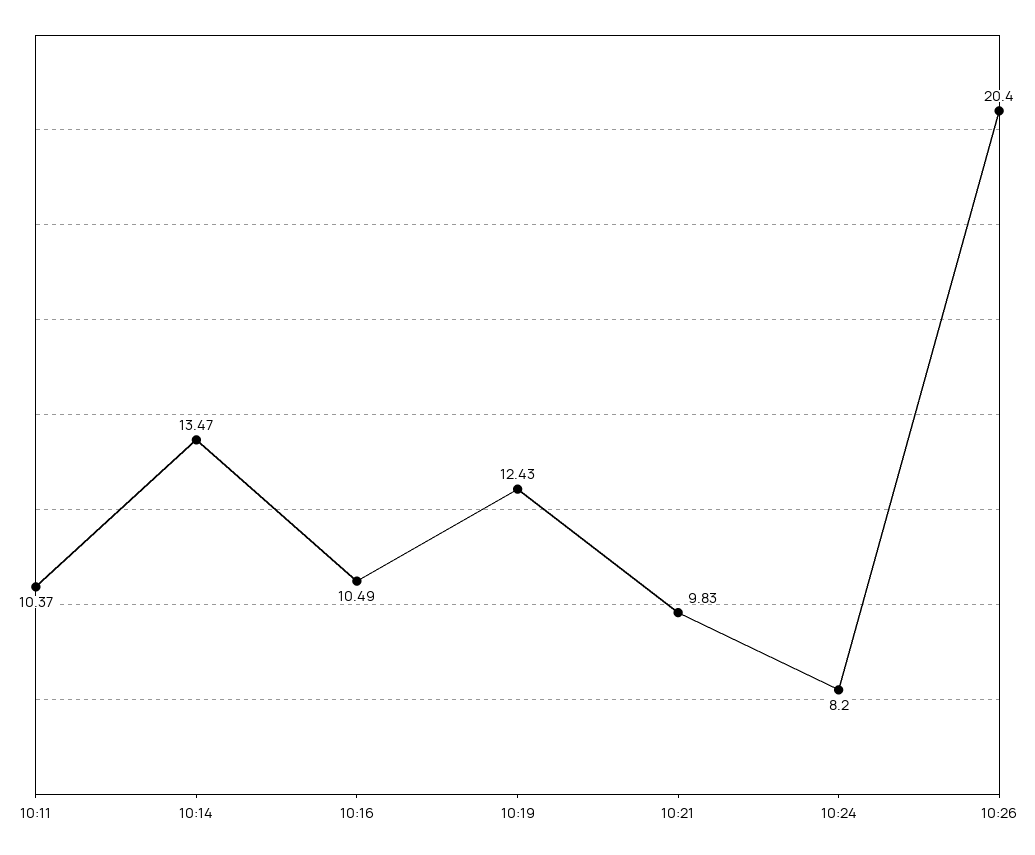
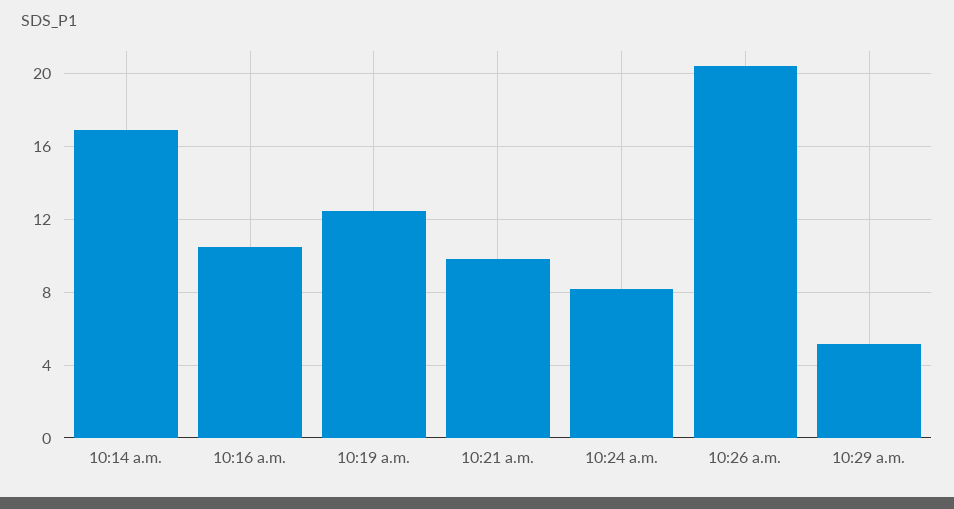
10:11: 10.37 -> none
10:14: 13.47 -> 17
10:29 a.m.: none -> 5

